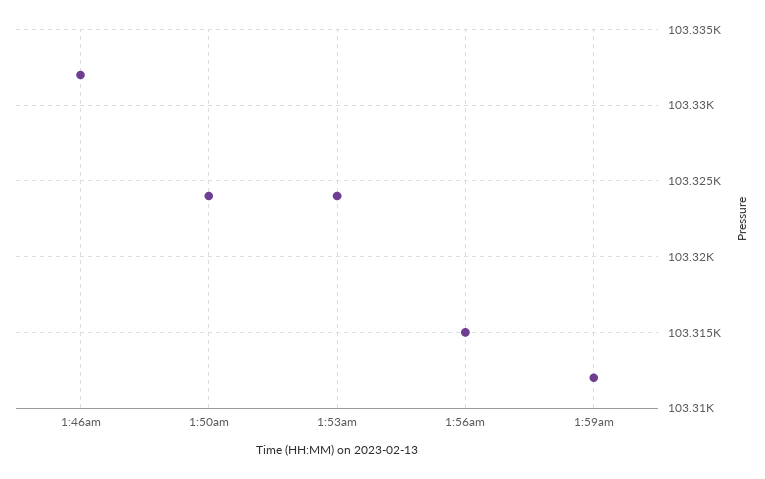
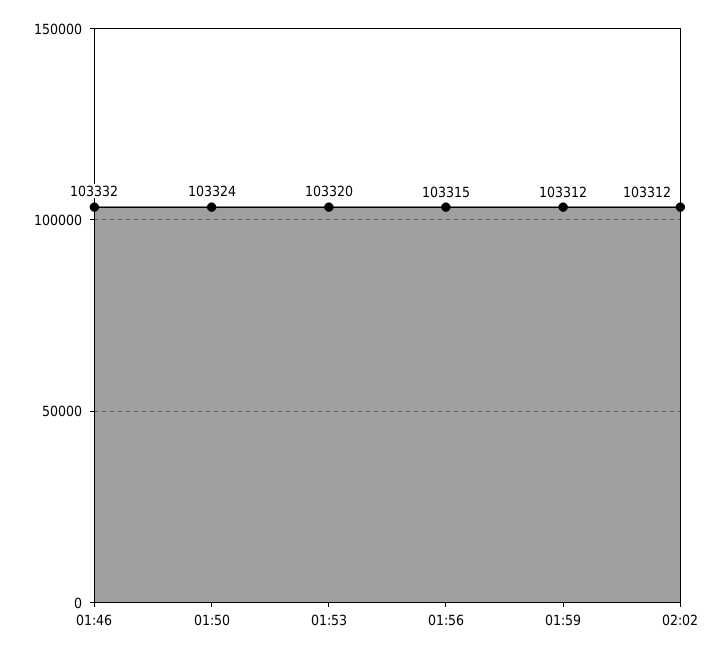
1:53am: 103324 -> 103320
02:02: none -> 103312

